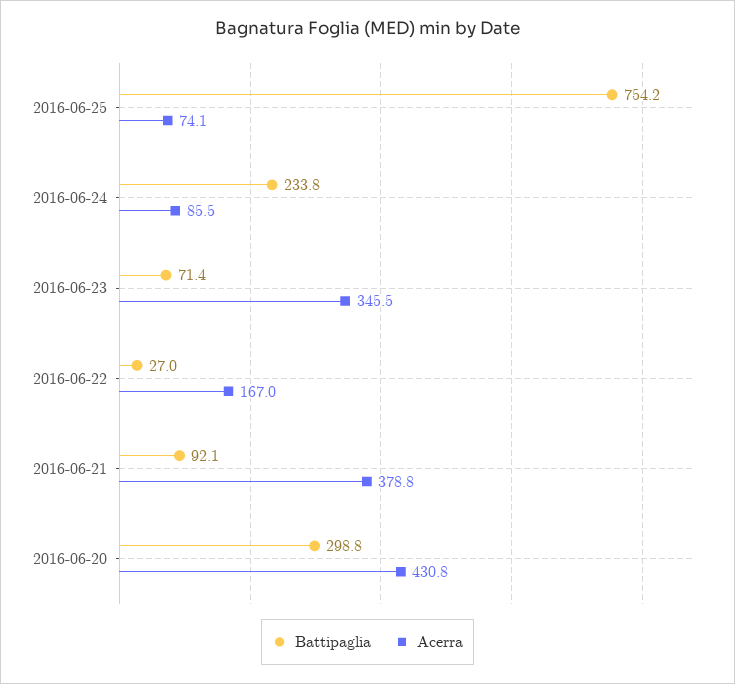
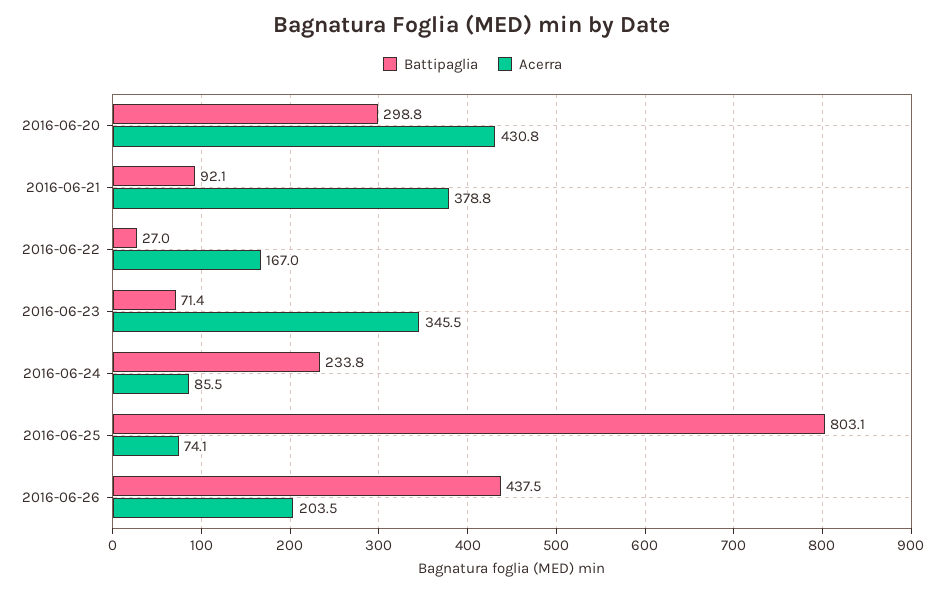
Battipaglia, 2016-06-25: 754.2 -> 803.1
Battipaglia, 2016-06-26: none -> 437.5
Acerra, 2016-06-26: none -> 203.5

